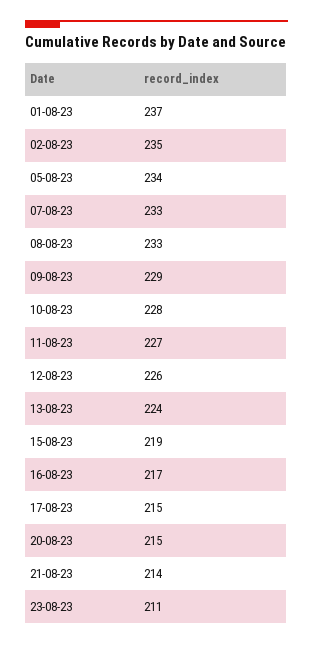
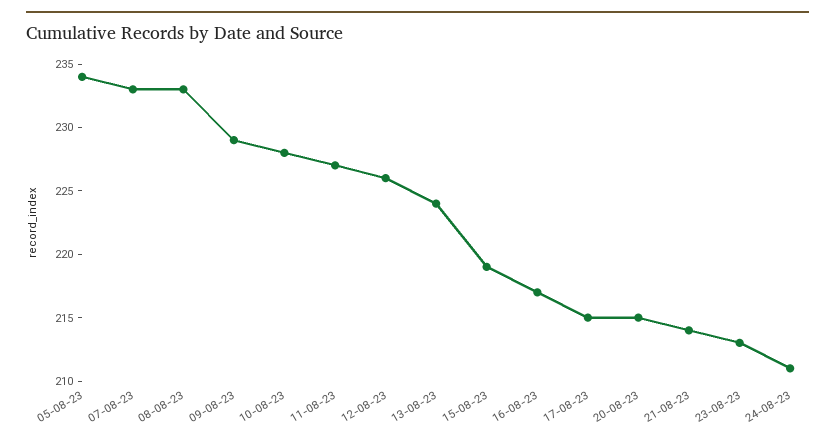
01-08-23: 237 -> none
02-08-23: 235 -> none
23-08-23: 211 -> 213
24-08-23: none -> 211

